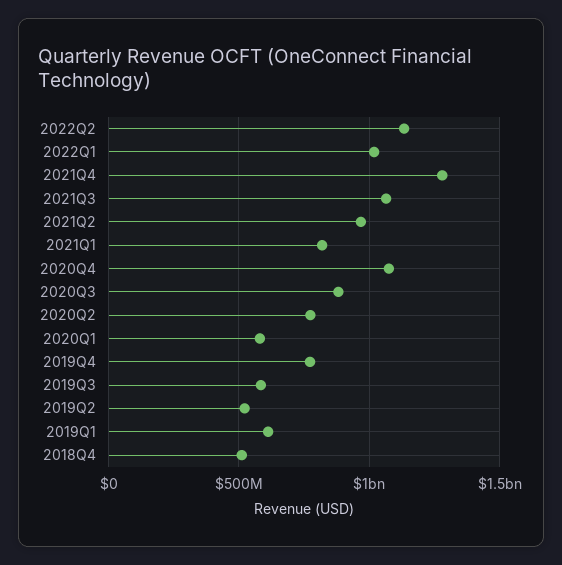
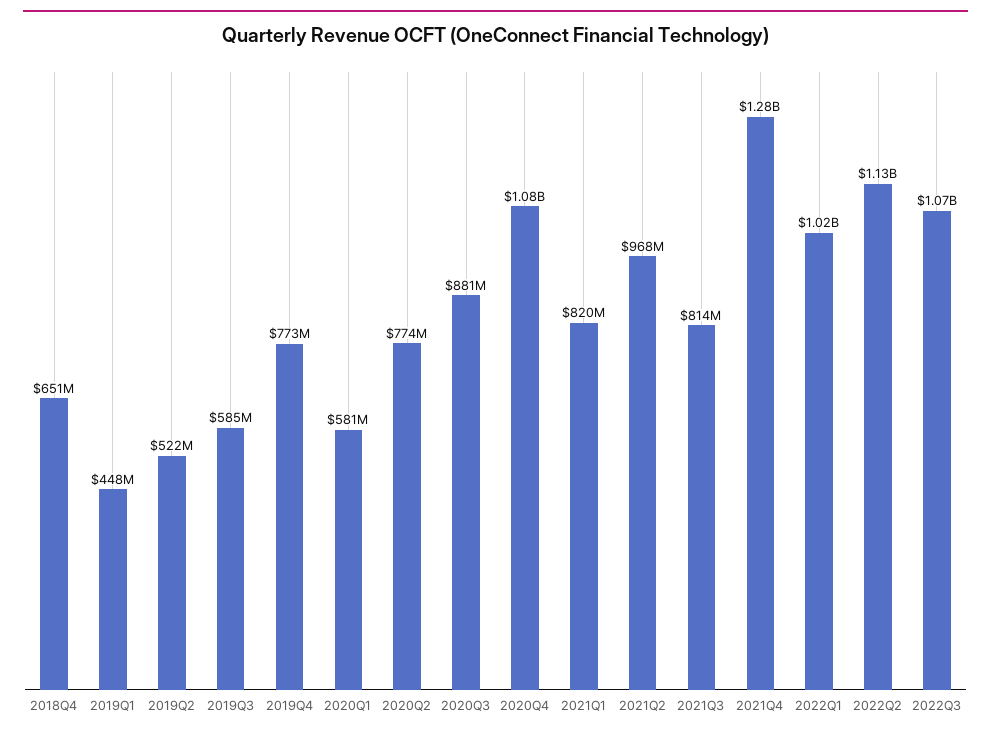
2021Q3: 1050000000 -> 814000000
2019Q1: 600000000 -> 448000000
2018Q4: 500000000 -> 651000000
2022Q3: none -> 1070000000

